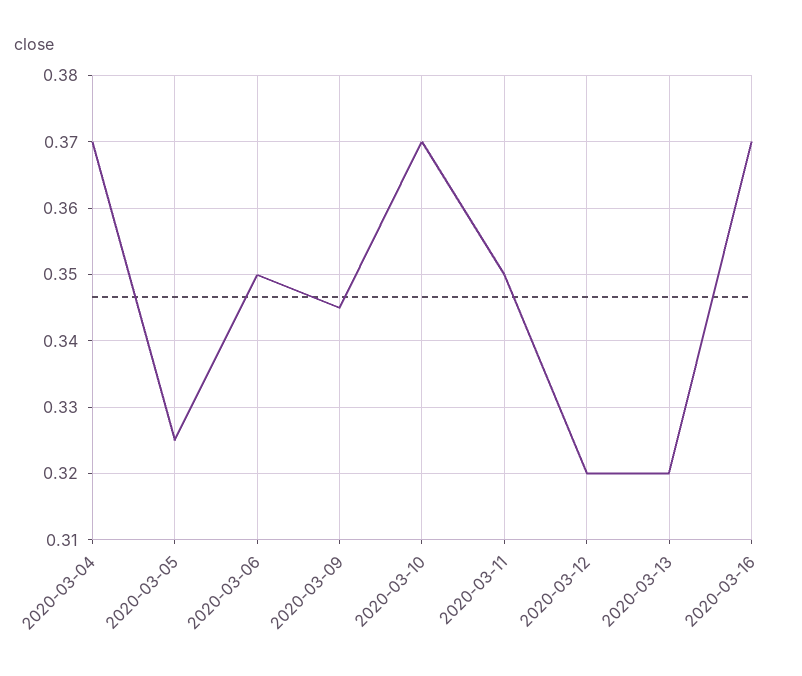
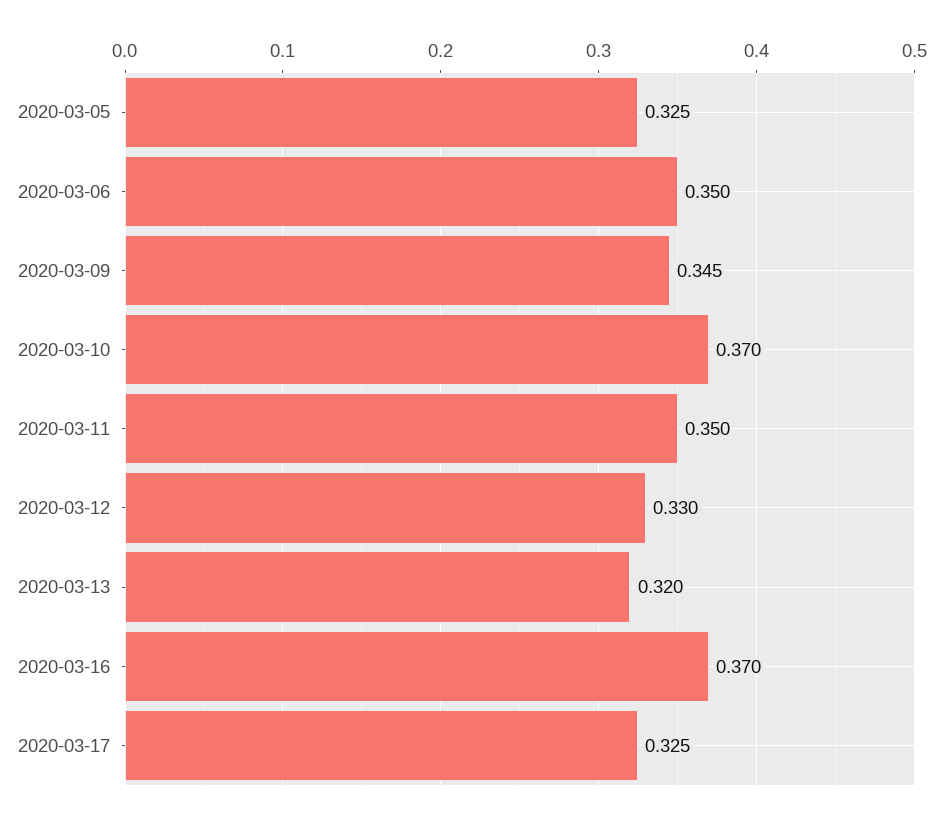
2020-03-04: 0.37 -> none
2020-03-12: 0.32 -> 0.33
2020-03-17: none -> 0.325

